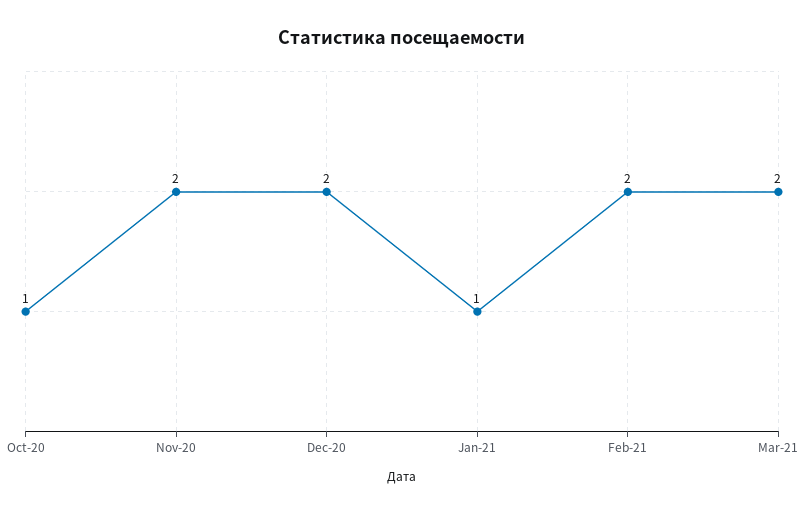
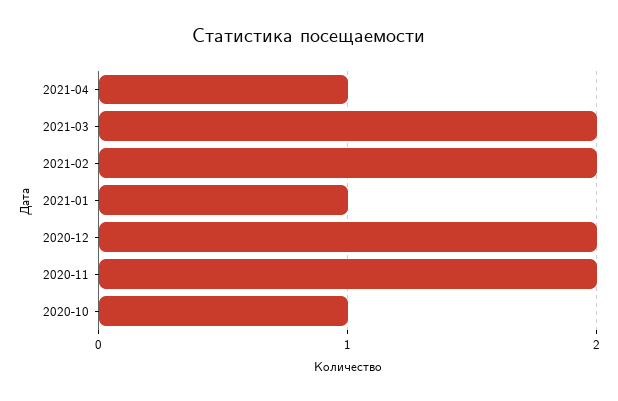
2021-04: none -> 1

